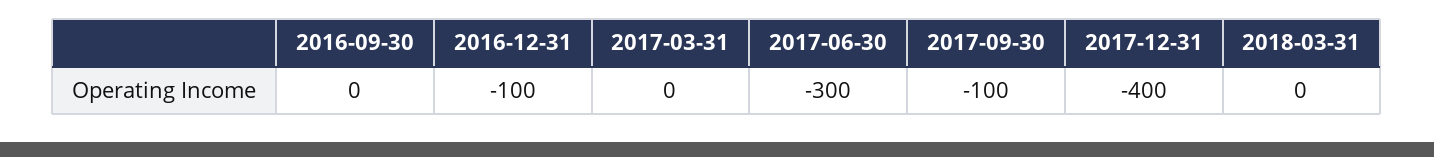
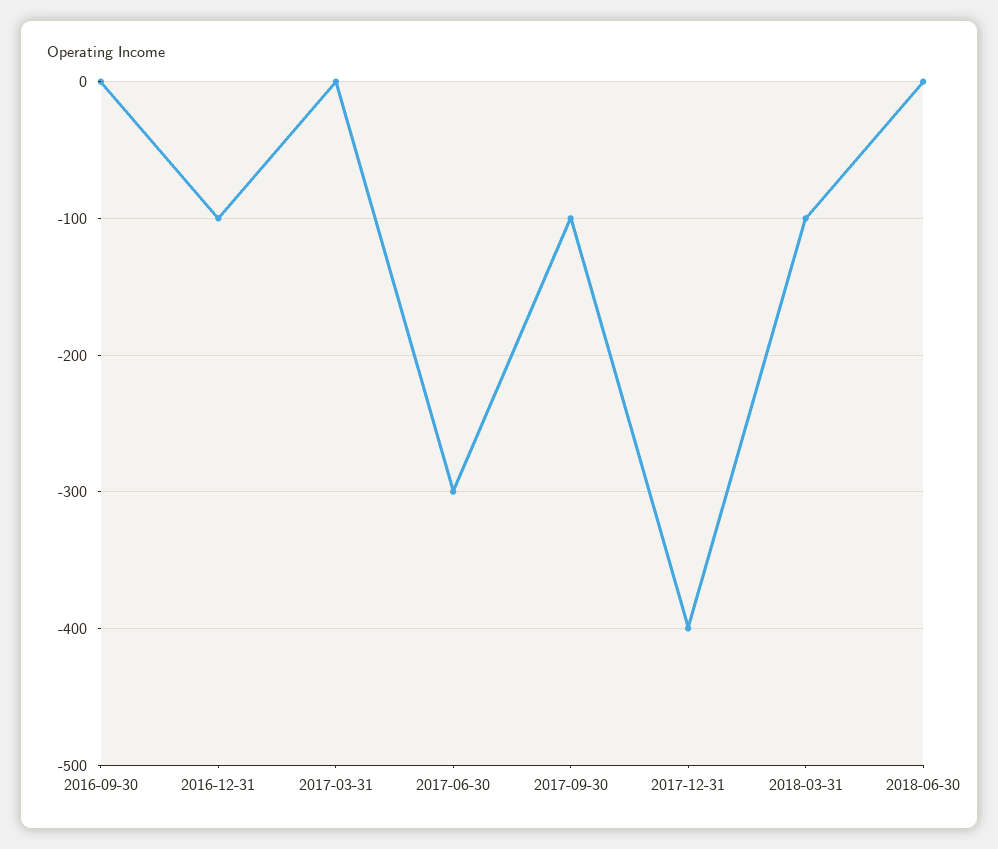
2018-03-31: 0 -> -100
2018-06-30: none -> 0

